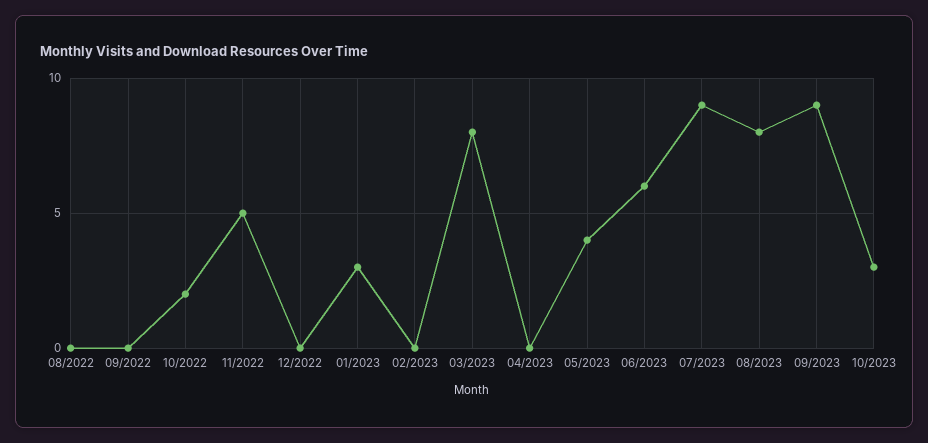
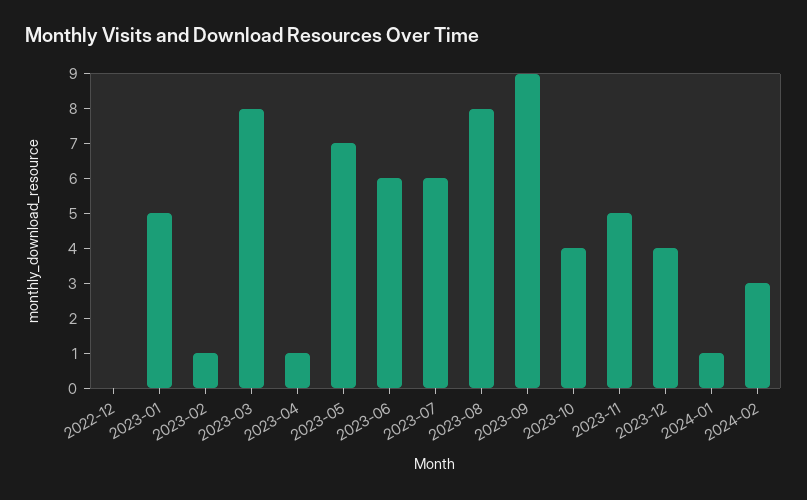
08/2022: 0 -> none
09/2022: 0 -> none
10/2022: 2 -> none
11/2022: 5 -> none
01/2023: 3 -> 5
02/2023: 0 -> 1
04/2023: 0 -> 1
05/2023: 4 -> 7
07/2023: 9 -> 6
10/2023: 3 -> 4
2023-11: none -> 5
2023-12: none -> 4
2024-01: none -> 1
2024-02: none -> 3

